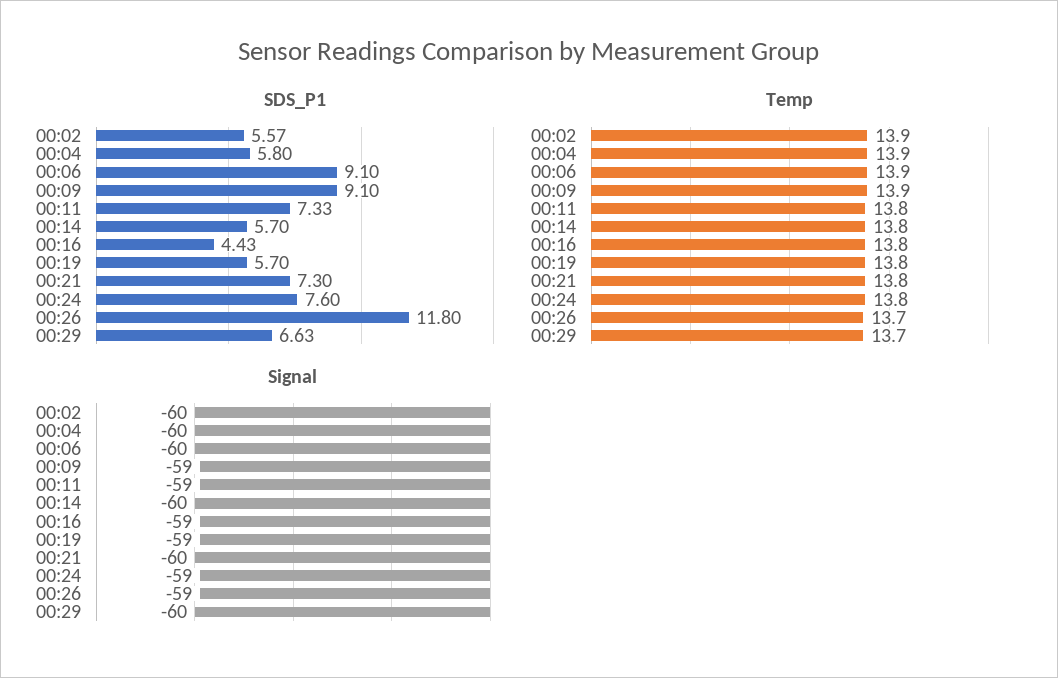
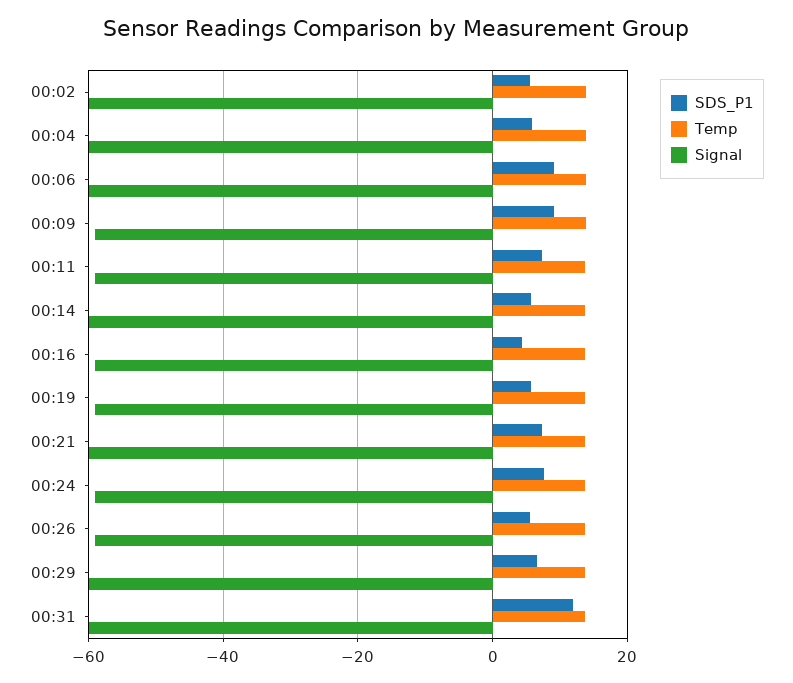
SDS_P1, 00:26: 11.8 -> 6
SDS_P1, 00:31: none -> 12
Temp, 00:31: none -> 14
Signal, 00:31: none -> -60

